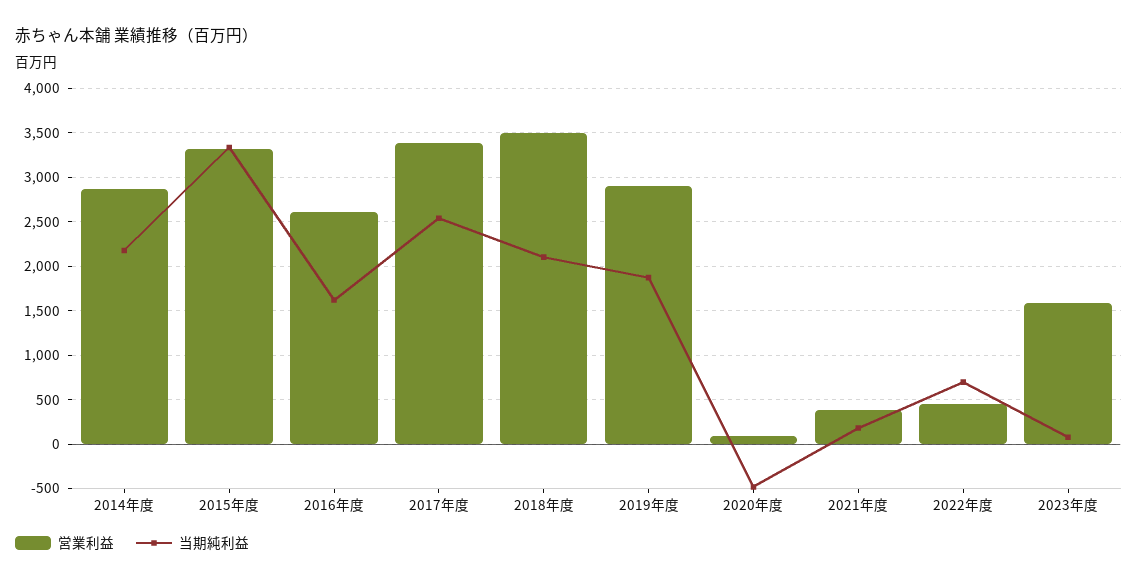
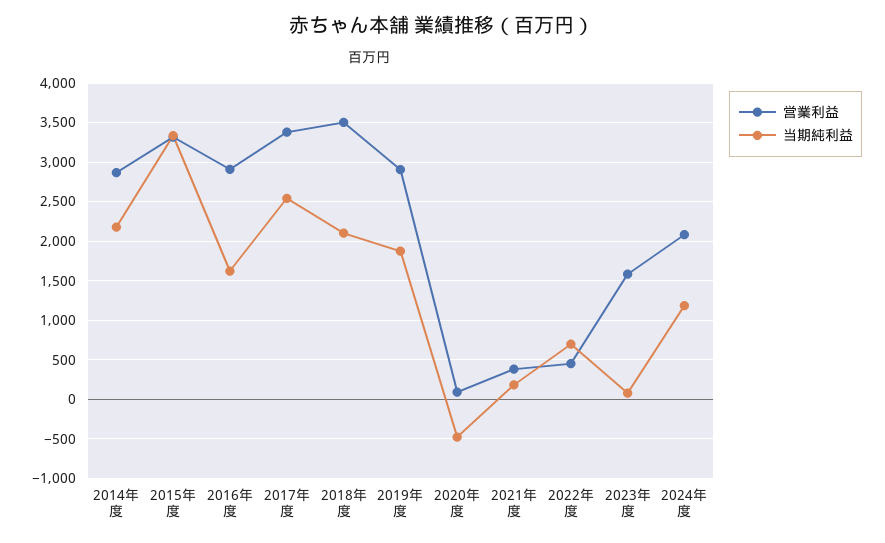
営業利益, 2016年度: 2600 -> 2900
営業利益, 2024年度: none -> 2100
当期純利益, 2024年度: none -> 1200

